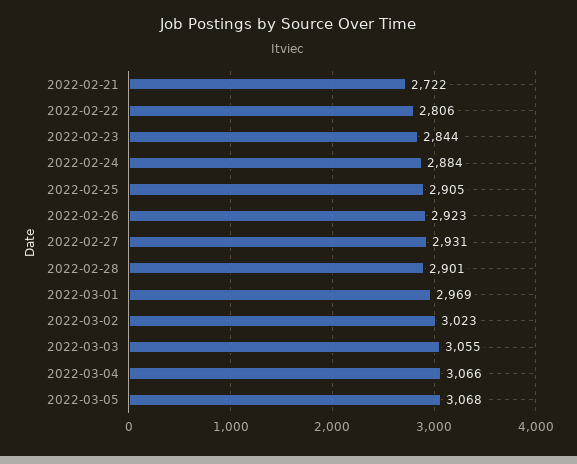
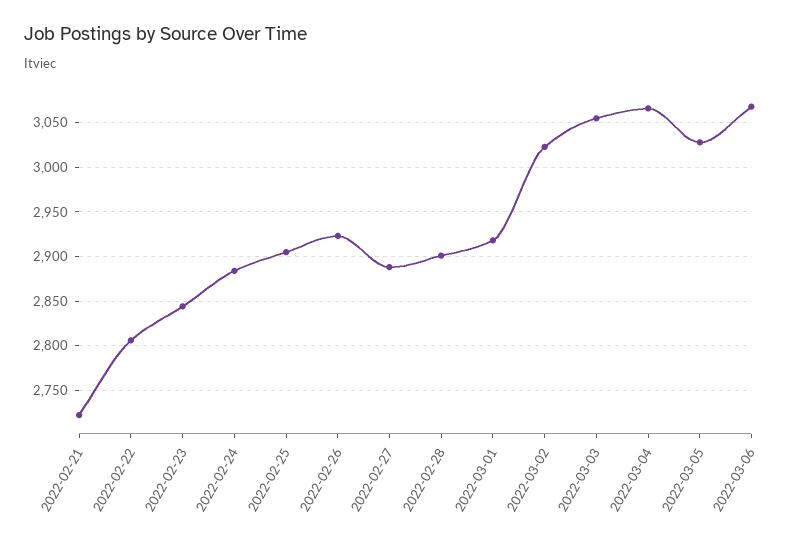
2022-02-27: 2931 -> 2890
2022-03-01: 2969 -> 2920
2022-03-05: 3068 -> 3030
2022-03-06: none -> 3070

